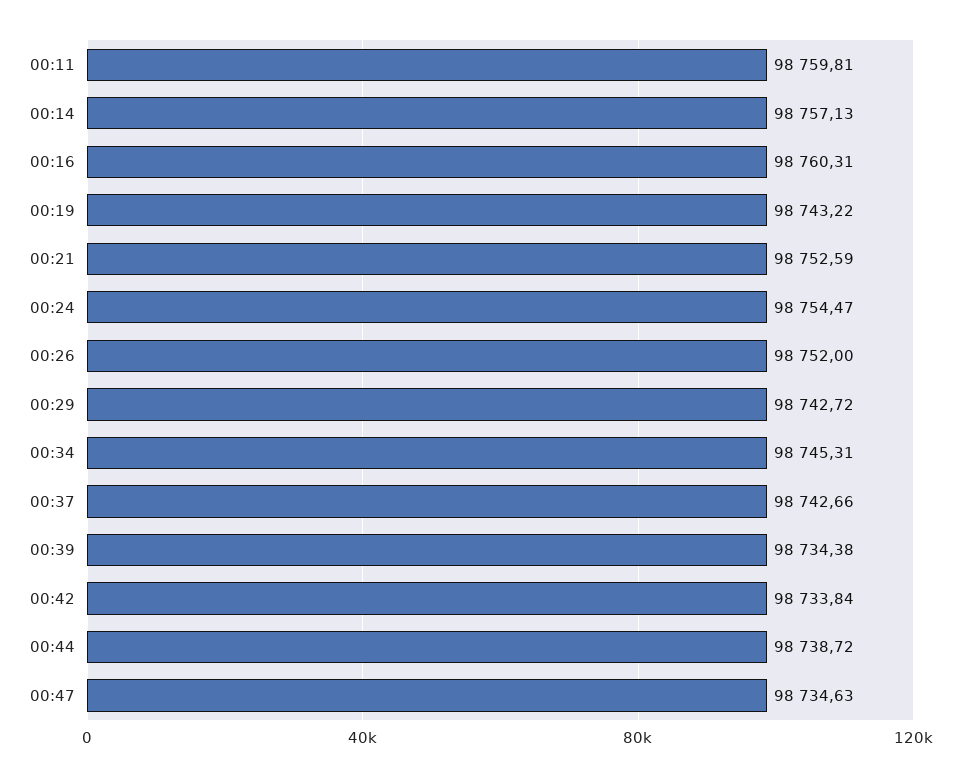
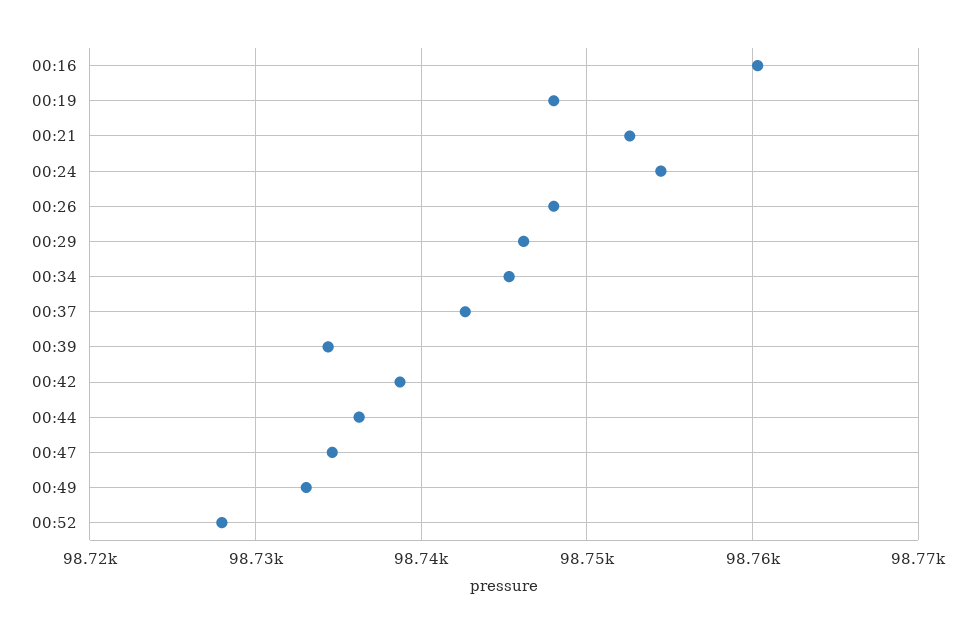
00:11: 98759.81 -> none
00:14: 98757.13 -> none
00:19: 98743.22 -> 98748
00:26: 98752 -> 98748
00:29: 98742.72 -> 98746
00:42: 98733.84 -> 98739
00:44: 98738.72 -> 98736
00:49: none -> 98733
00:52: none -> 98728

